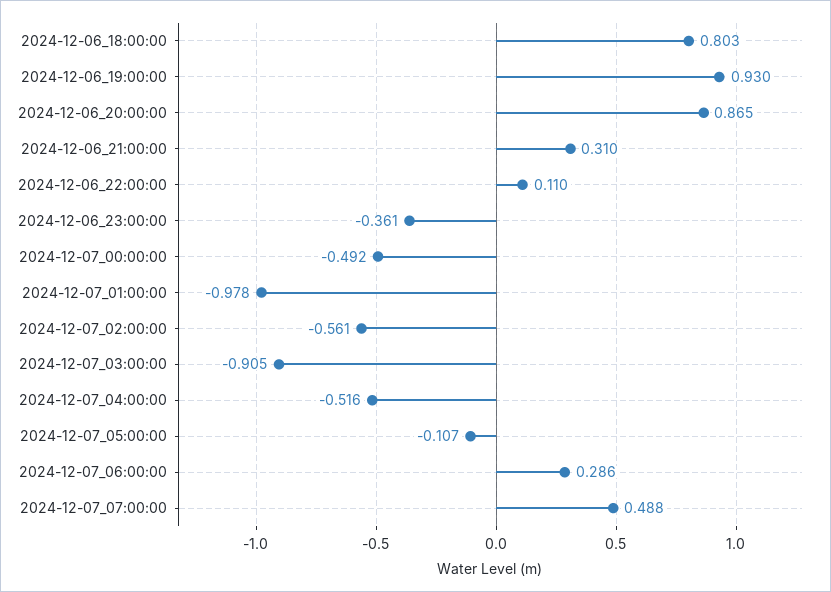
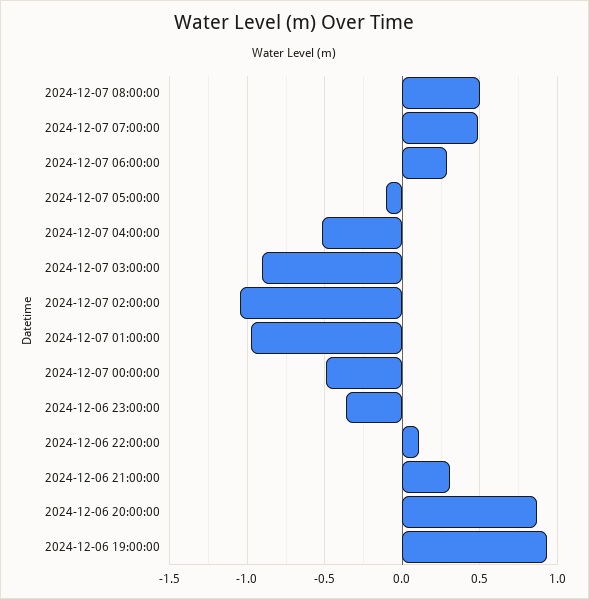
2024-12-06_18:00:00: 0.803 -> none
2024-12-07_02:00:00: -0.561 -> -1.05
2024-12-07 08:00:00: none -> 0.5

